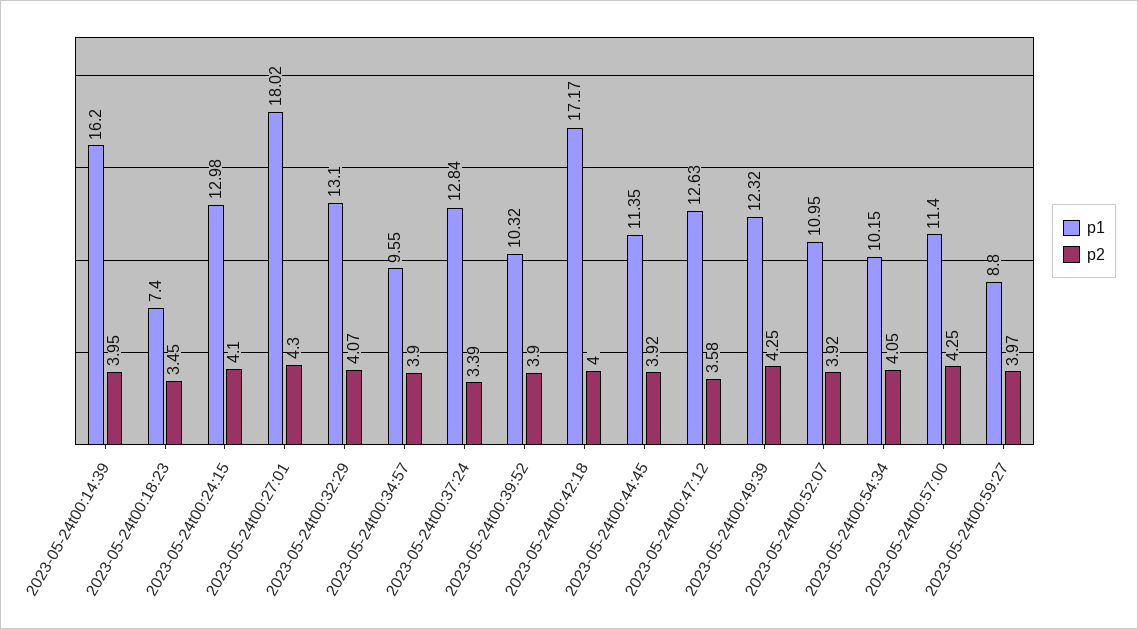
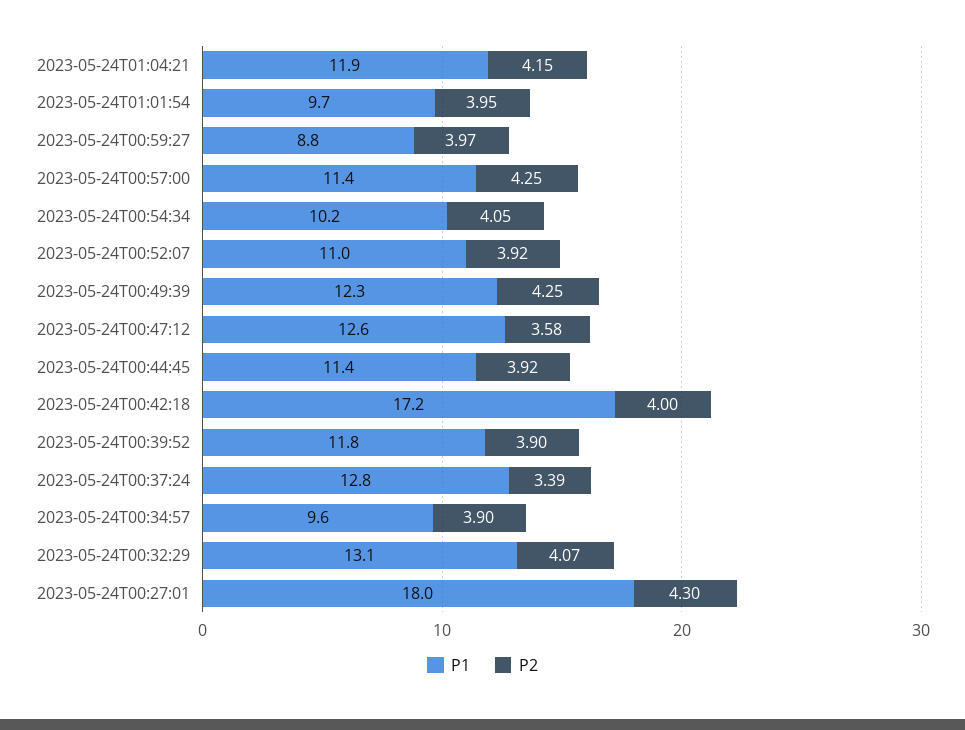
p1, 2023-05-24t00:14:39: 16.2 -> none
p2, 2023-05-24t00:14:39: 3.95 -> none
p1, 2023-05-24t00:18:23: 7.4 -> none
p2, 2023-05-24t00:18:23: 3.45 -> none
p1, 2023-05-24t00:24:15: 12.98 -> none
p2, 2023-05-24t00:24:15: 4.1 -> none
p1, 2023-05-24t00:39:52: 10.32 -> 11.8
p1, 2023-05-24T01:04:21: none -> 11.9
p2, 2023-05-24T01:04:21: none -> 4.15
p1, 2023-05-24T01:01:54: none -> 9.7
p2, 2023-05-24T01:01:54: none -> 3.95

